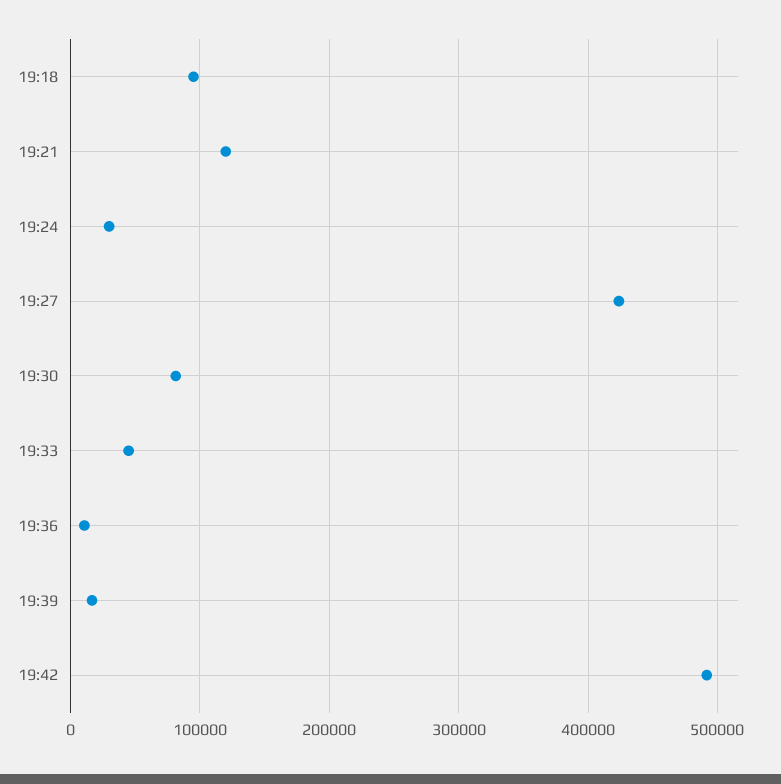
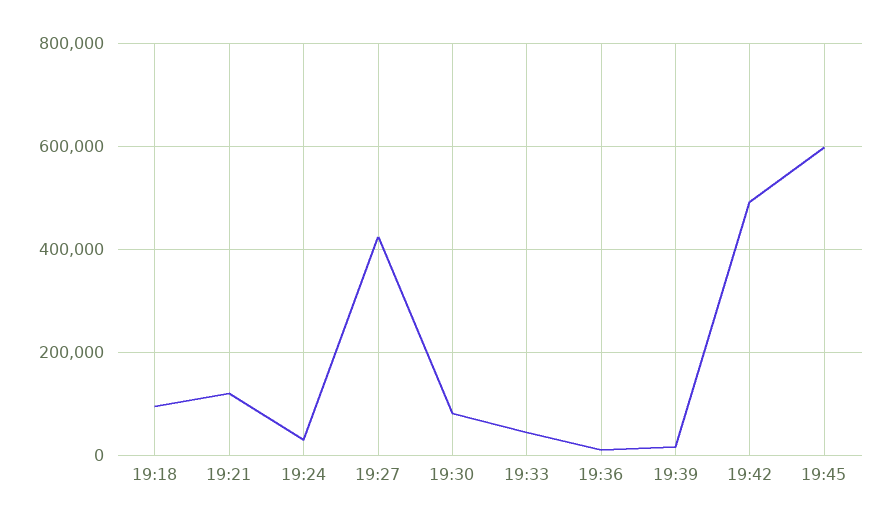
19:45: none -> 600000

